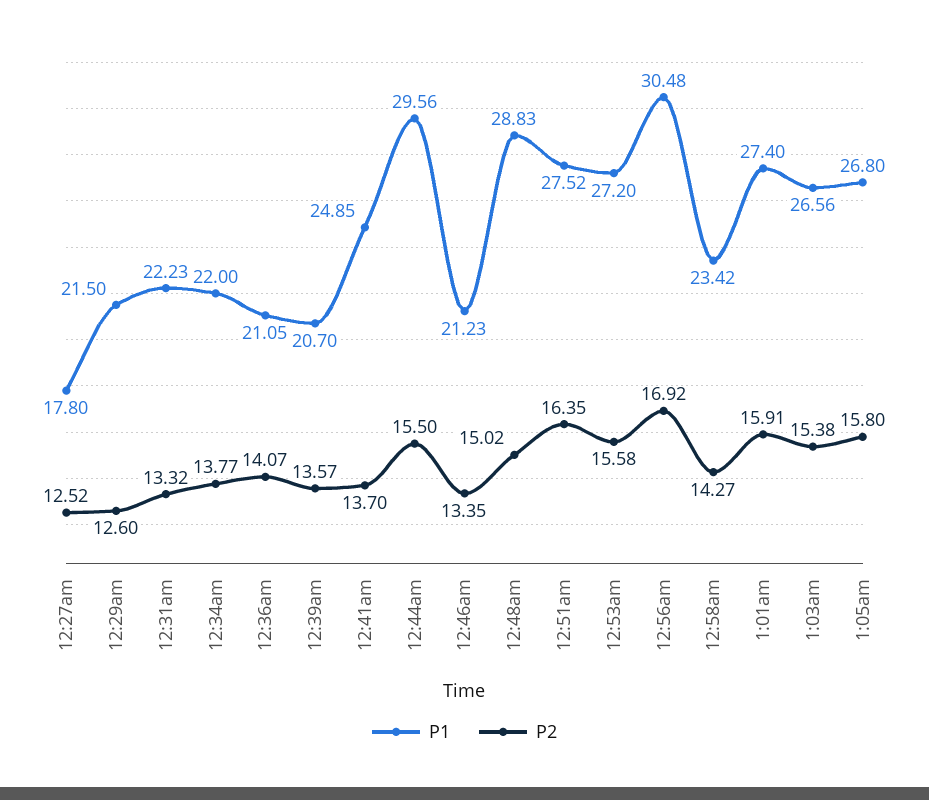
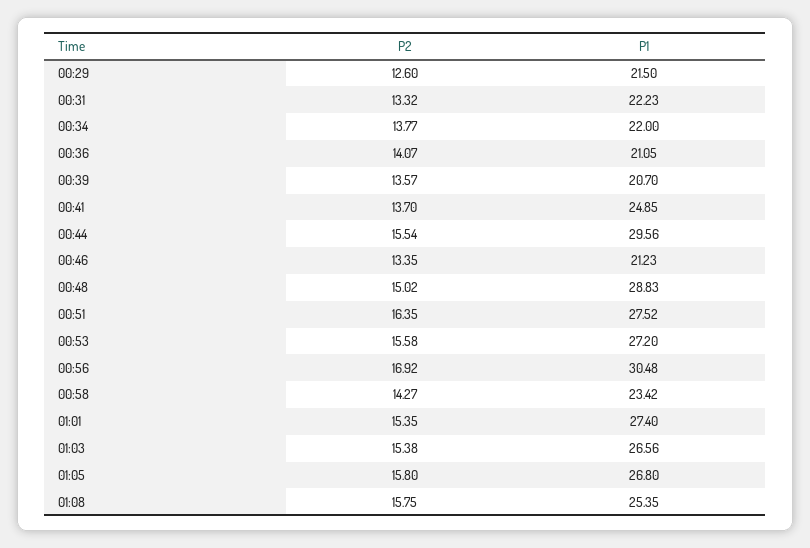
P1, 12:27am: 17.8 -> none
P2, 12:27am: 12.52 -> none
P2, 12:44am: 15.5 -> 15.54
P2, 1:01am: 15.91 -> 15.35
P2, 01:08: none -> 15.75
P1, 01:08: none -> 25.35

